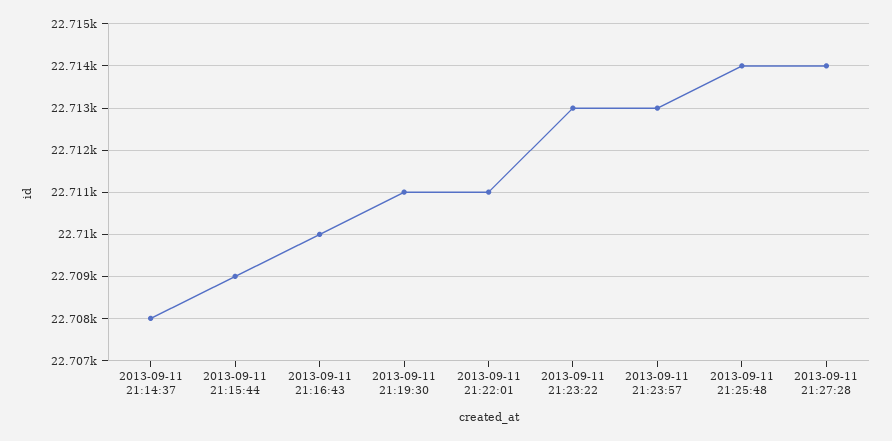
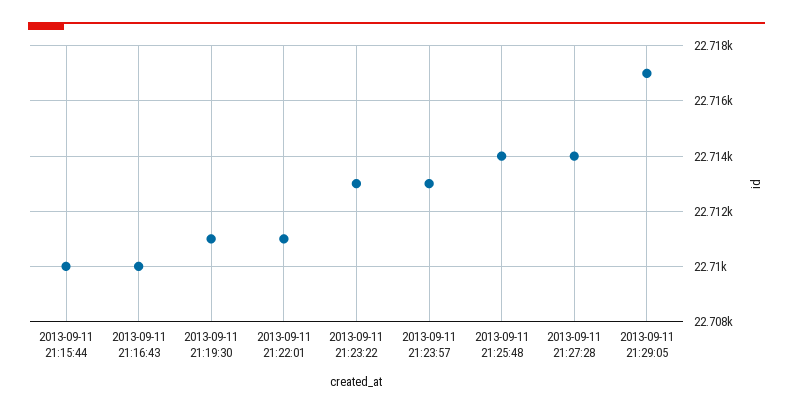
2013-09-11 21:14:37: 22708 -> none
2013-09-11 21:15:44: 22709 -> 22710
2013-09-11 21:29:05: none -> 22717

